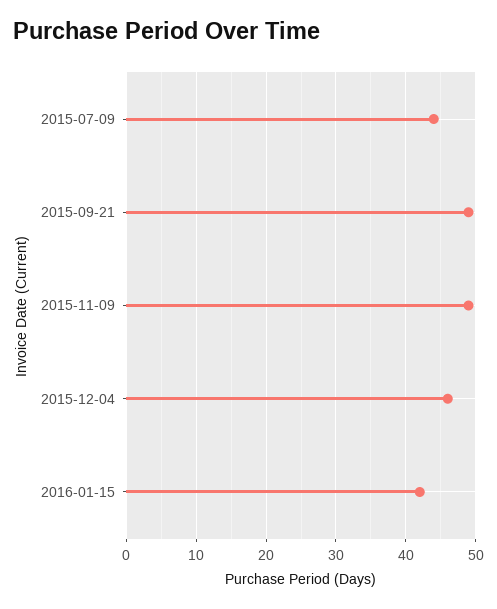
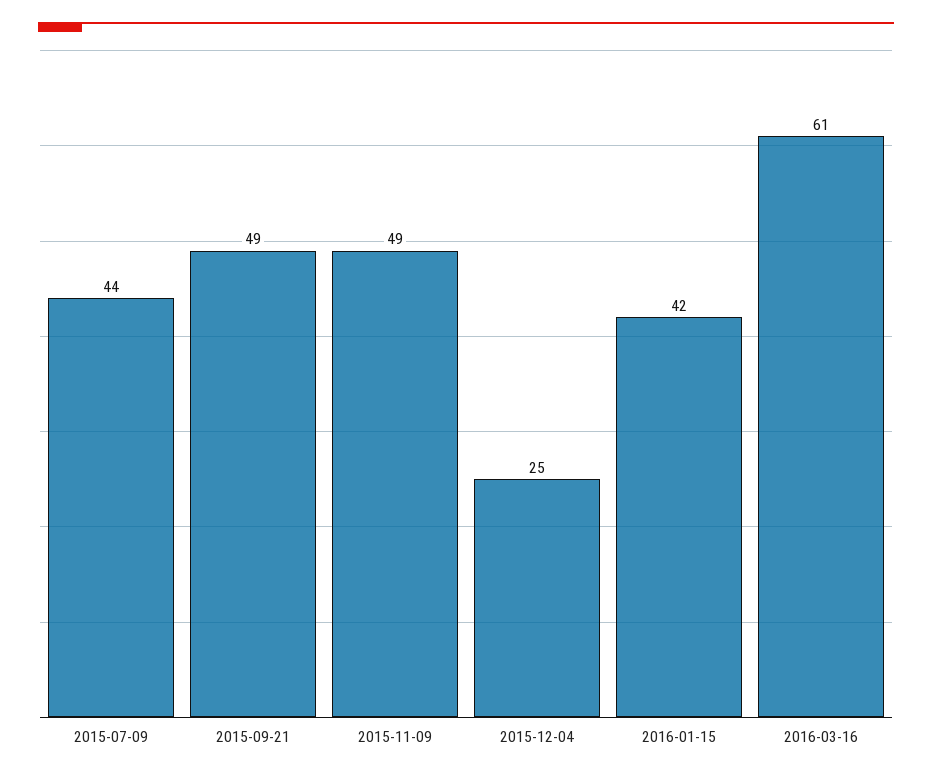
2015-12-04: 46 -> 25
2016-03-16: none -> 61

